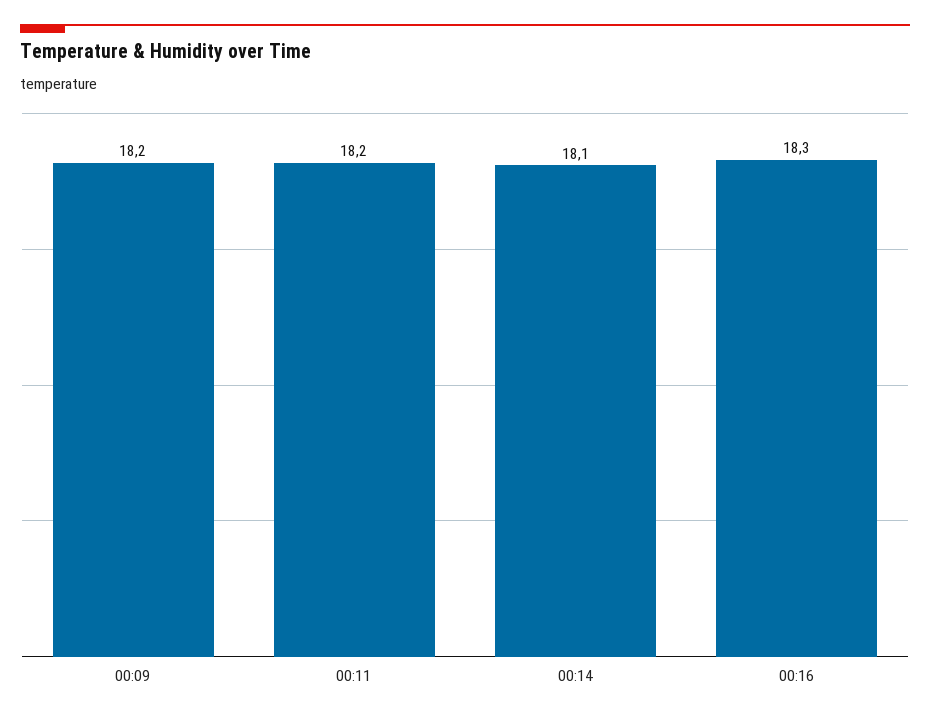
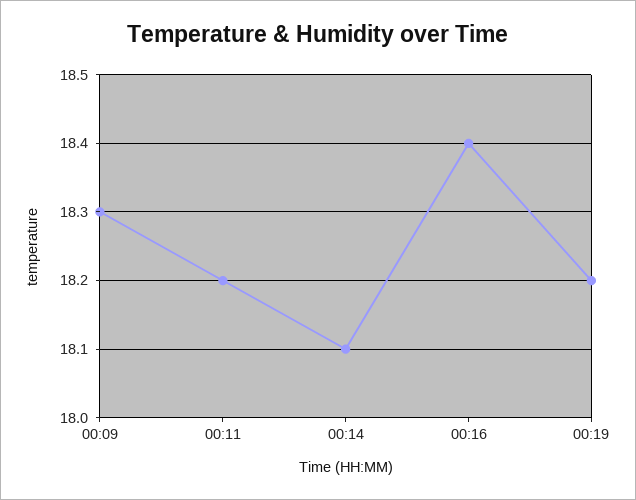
00:09: 18.2 -> 18.3
00:16: 18.3 -> 18.4
00:19: none -> 18.2

